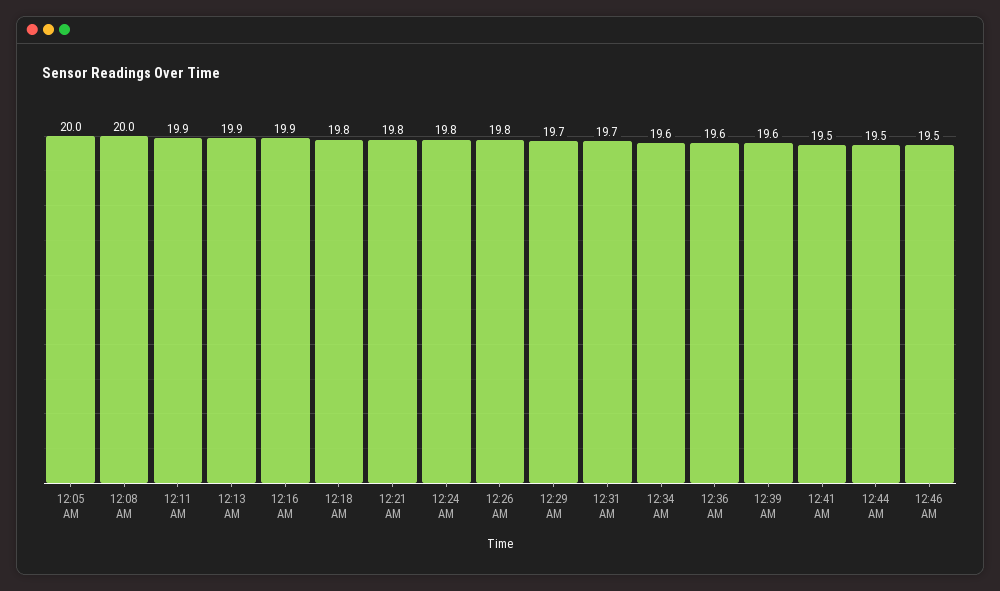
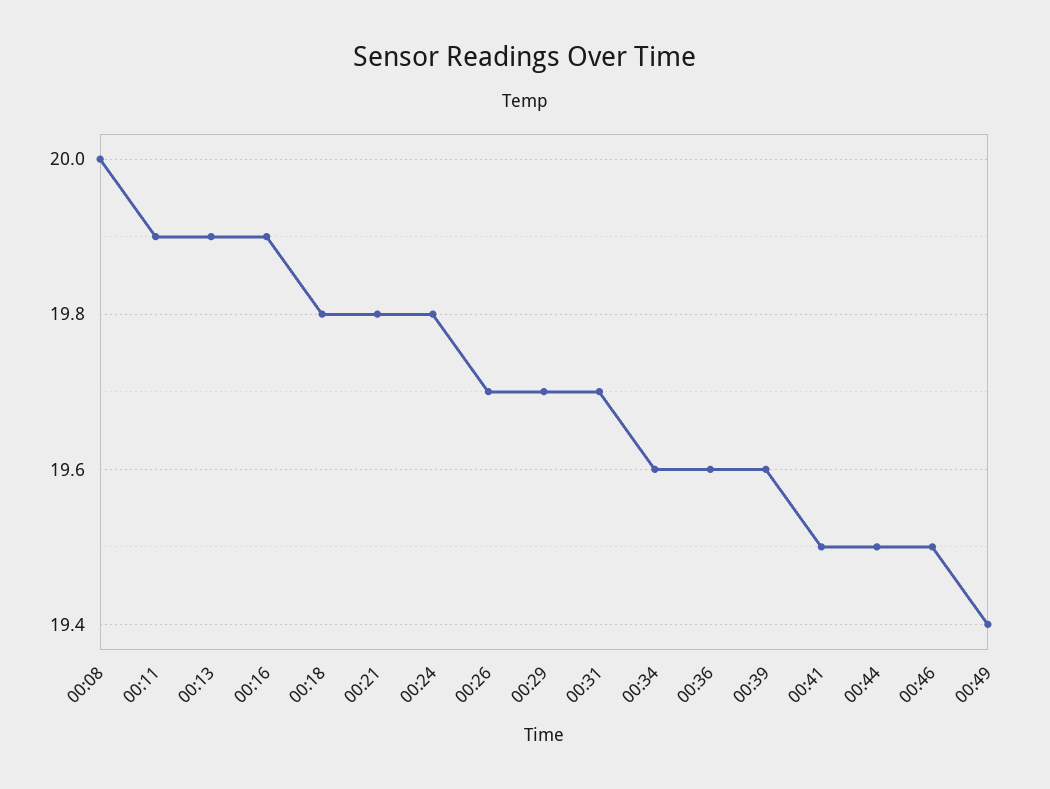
12:05 AM: 20 -> none
12:26 AM: 19.8 -> 19.7
00:49: none -> 19.4

